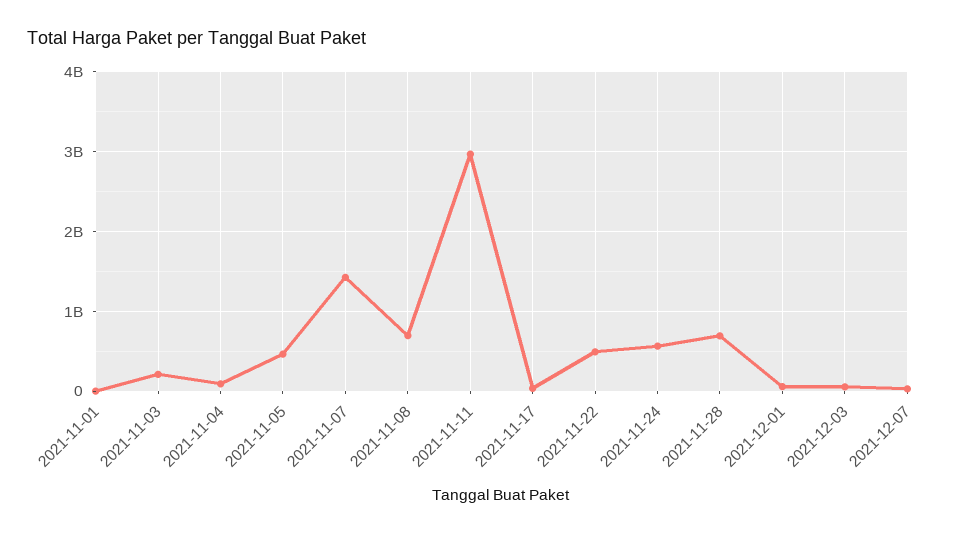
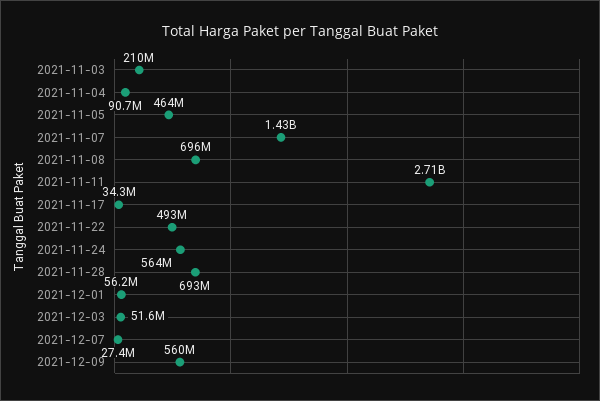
2021-11-01: 0 -> none
2021-11-11: 3000000000 -> 2710000000
2021-12-09: none -> 560000000

